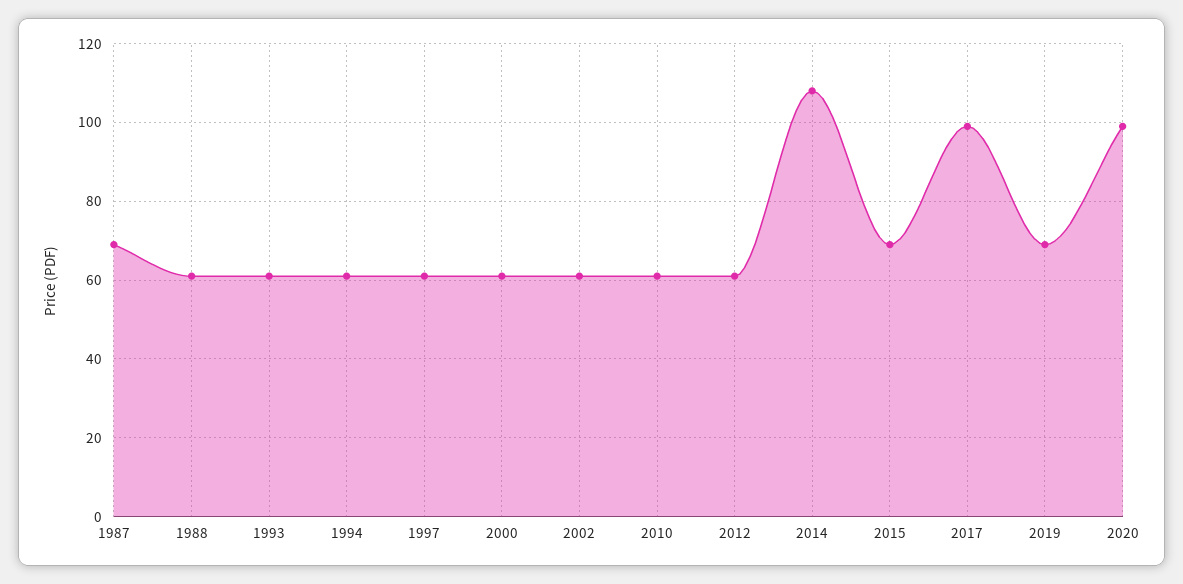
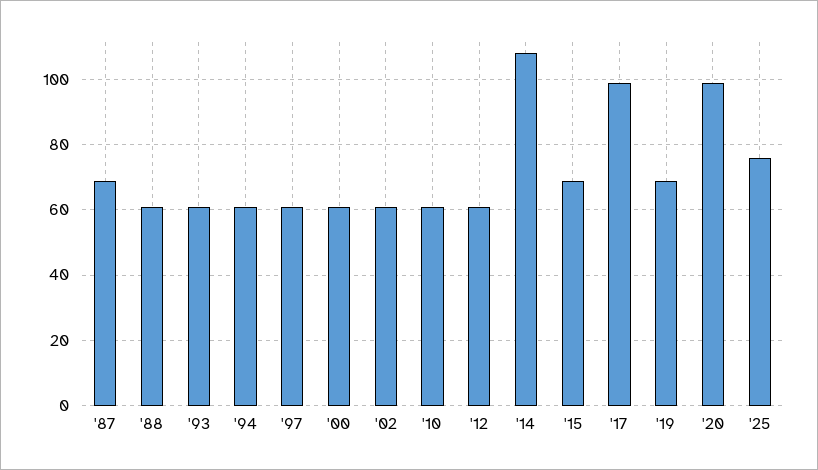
'25: none -> 75

